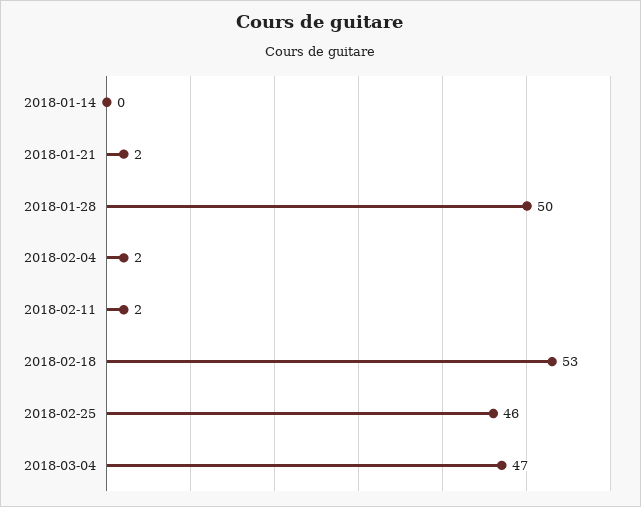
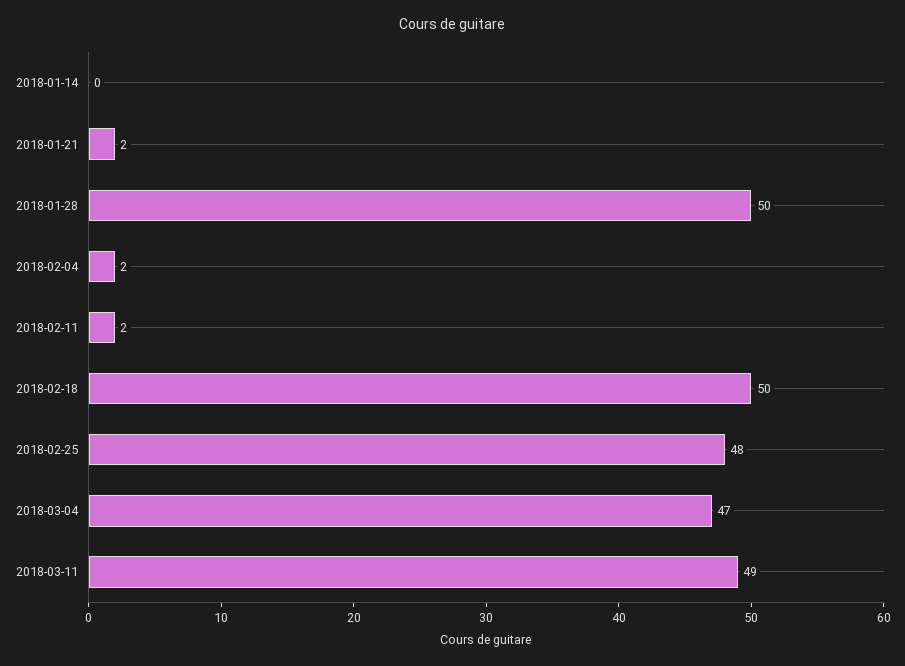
2018-02-18: 53 -> 50
2018-02-25: 46 -> 48
2018-03-11: none -> 49

